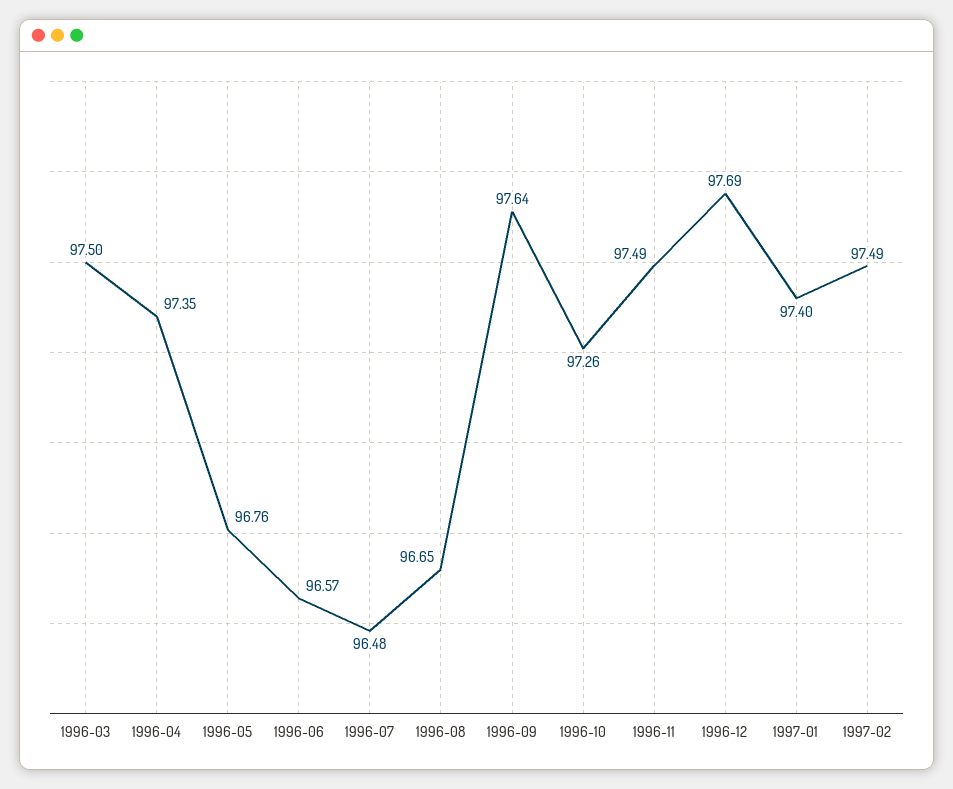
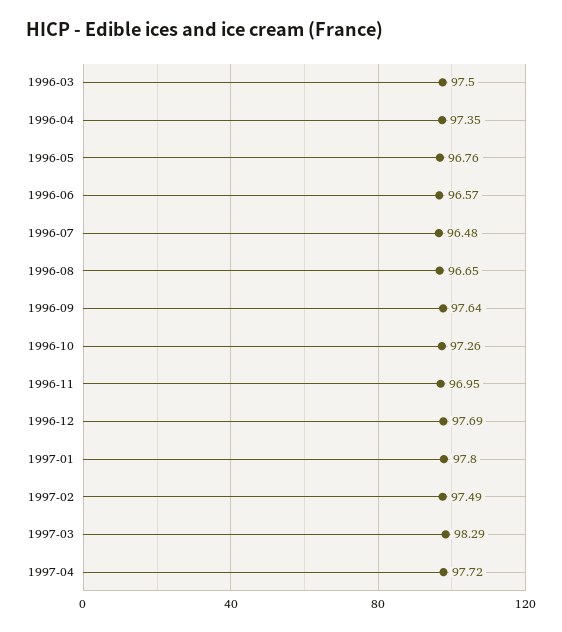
1996-11: 97.49 -> 96.95
1997-01: 97.4 -> 97.8
1997-03: none -> 98.29
1997-04: none -> 97.72

